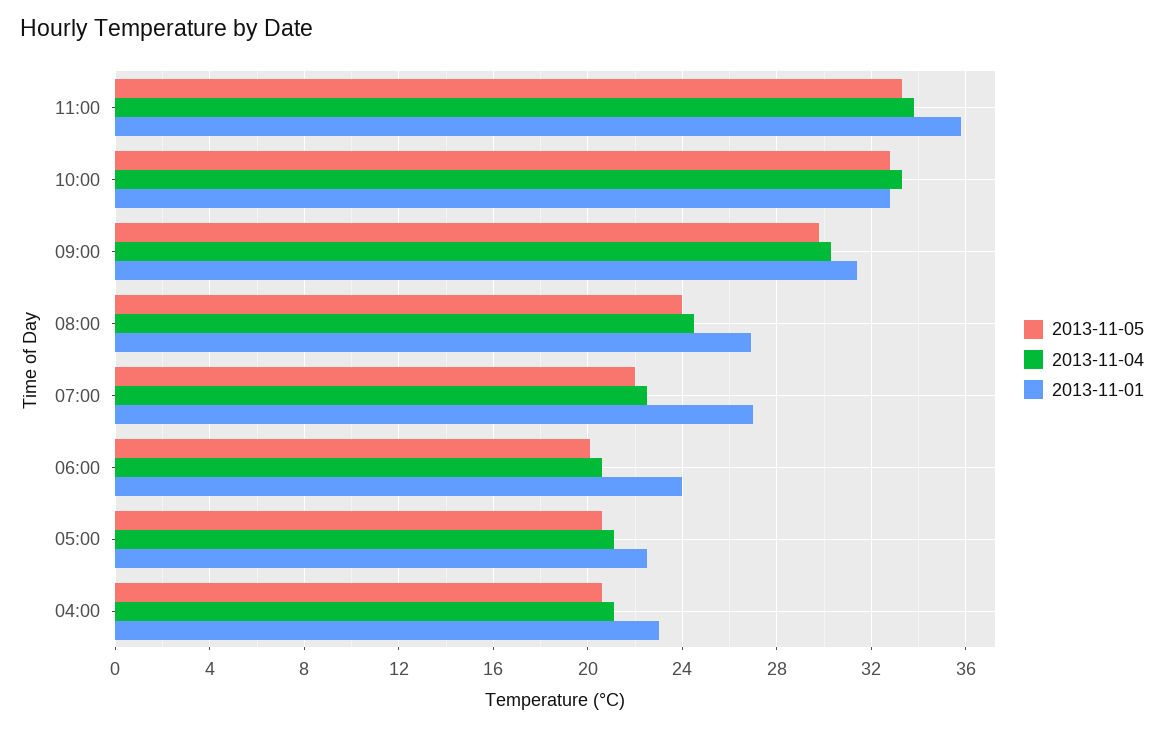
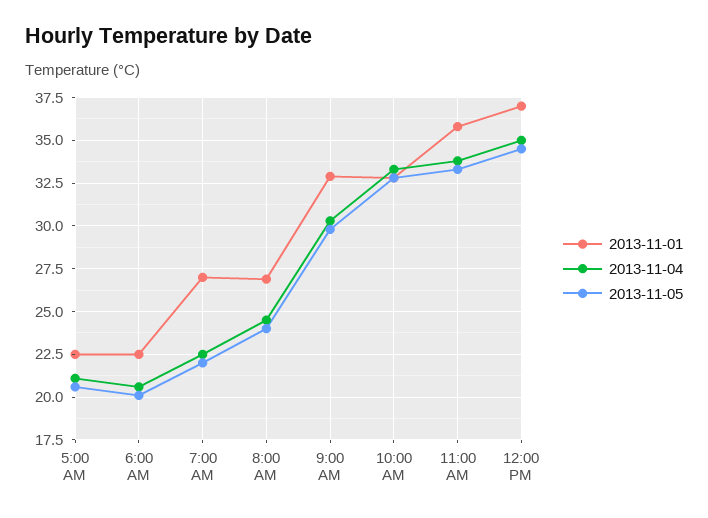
2013-11-01, 09:00: 31.5 -> 33
2013-11-01, 06:00: 24 -> 22.5
2013-11-05, 04:00: 20.5 -> none
2013-11-04, 04:00: 21 -> none
2013-11-01, 04:00: 23 -> none
2013-11-01, 12:00 PM: none -> 37
2013-11-04, 12:00 PM: none -> 35
2013-11-05, 12:00 PM: none -> 34.5

